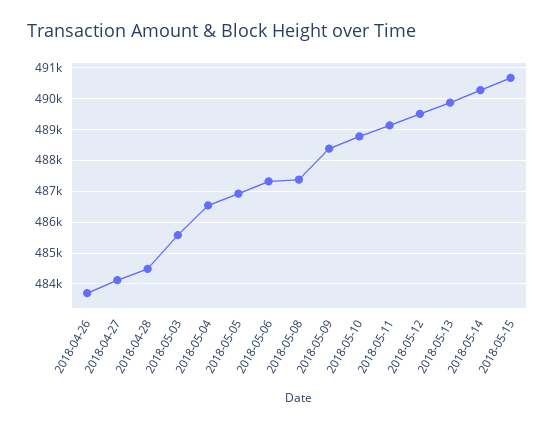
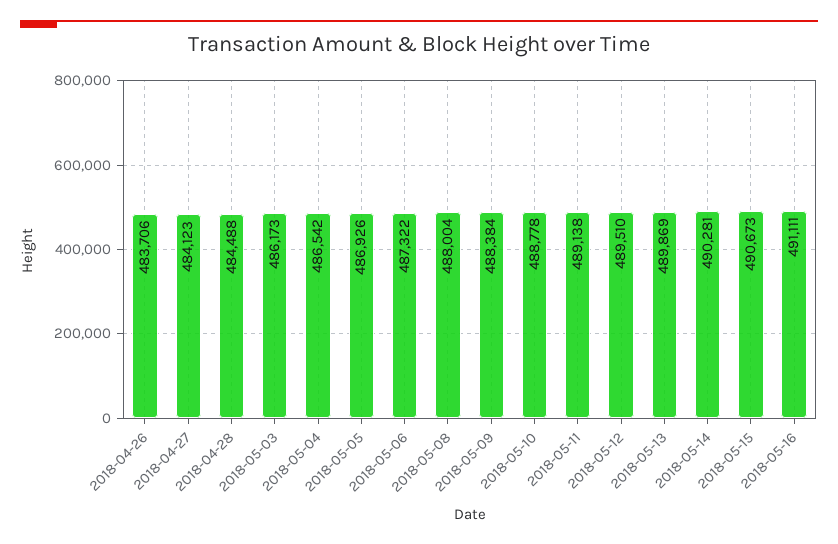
2018-05-03: 485600 -> 486173
2018-05-08: 487400 -> 488004
2018-05-16: none -> 491111

